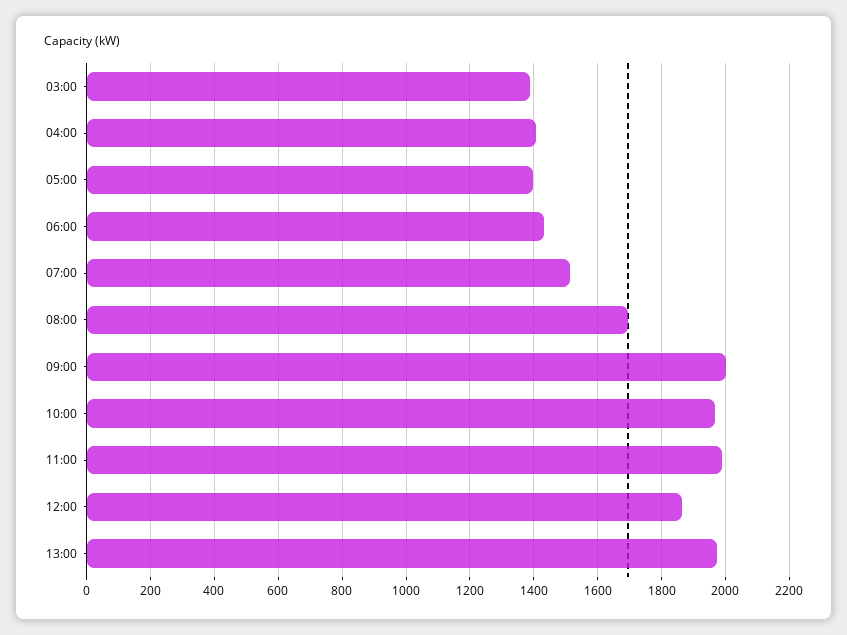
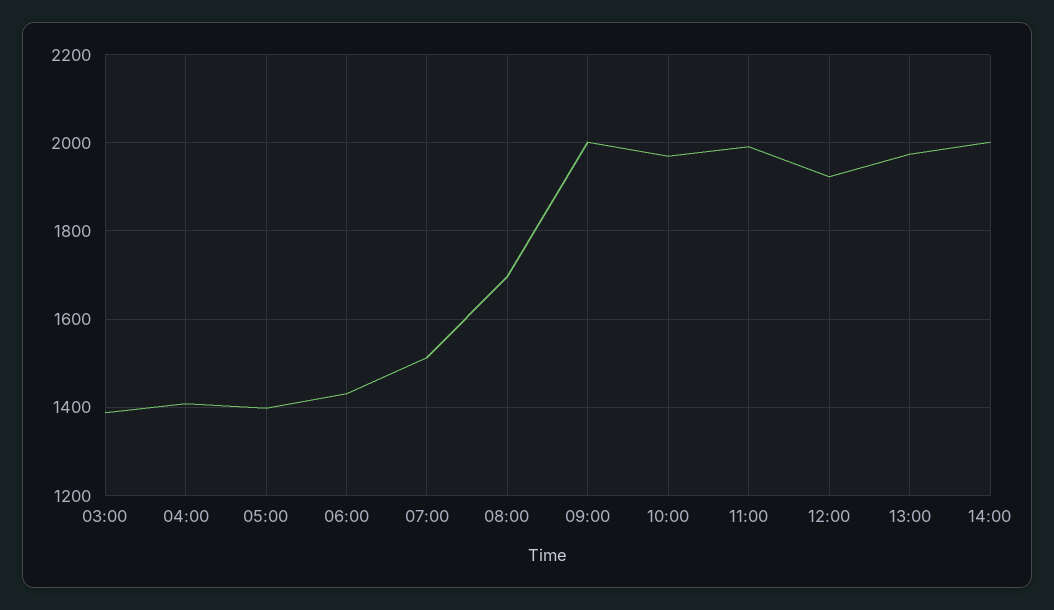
12:00: 1860 -> 1920
14:00: none -> 2000

